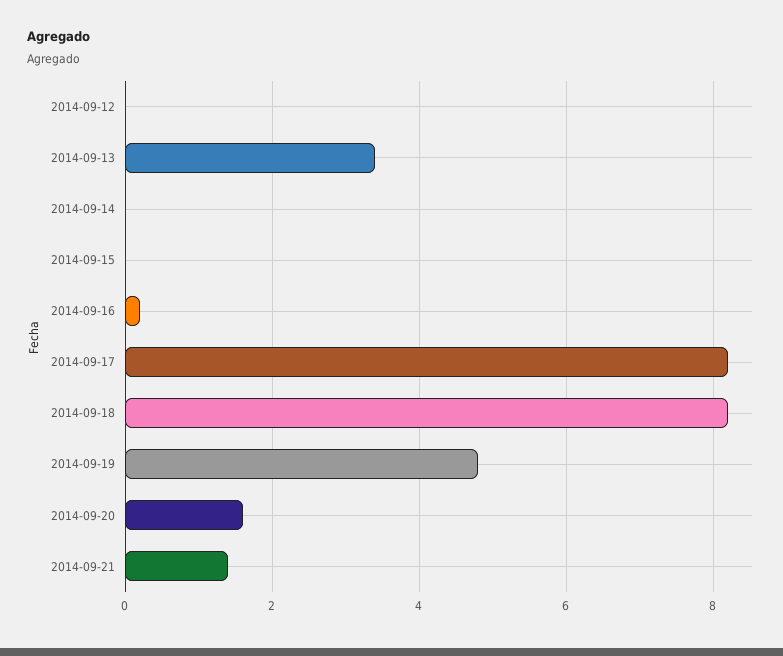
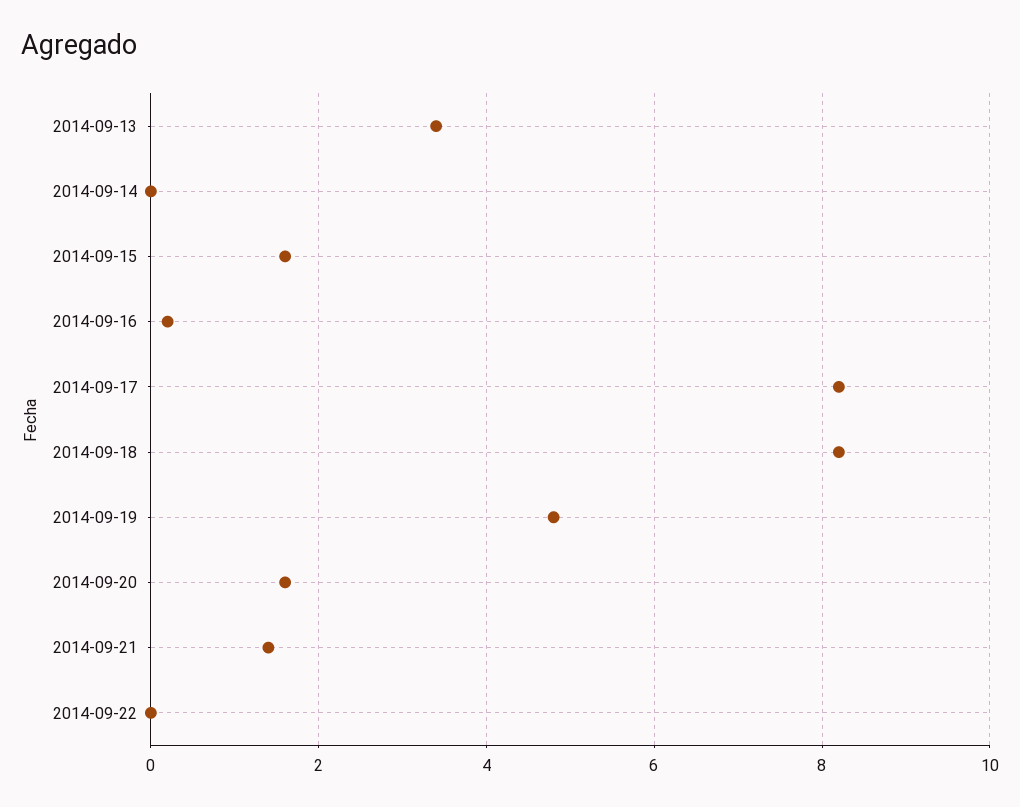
2014-09-12: 0 -> none
2014-09-15: 0 -> 1.5
2014-09-22: none -> 0

